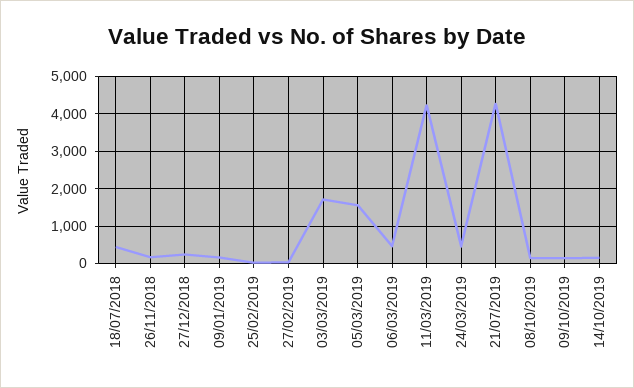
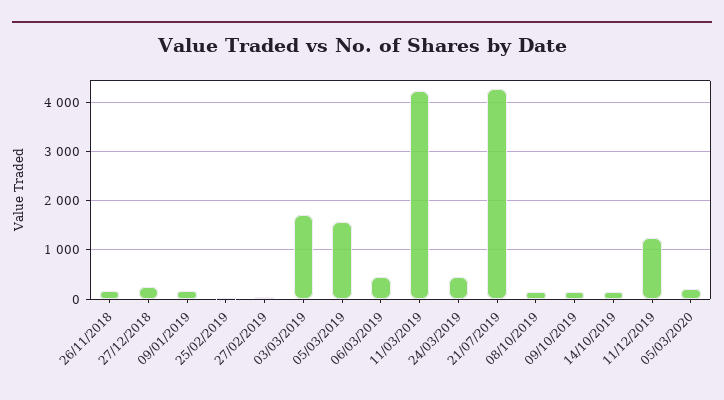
18/07/2018: 400 -> none
11/12/2019: none -> 1200
05/03/2020: none -> 200

